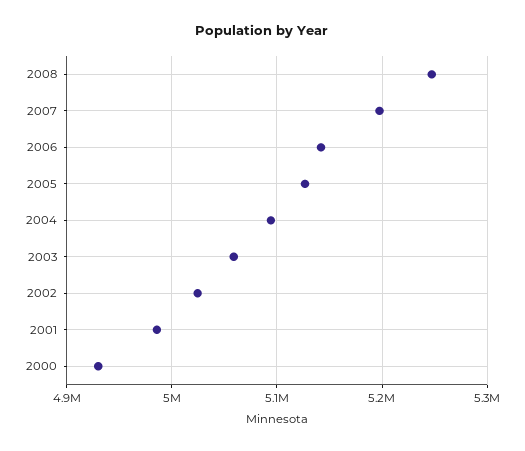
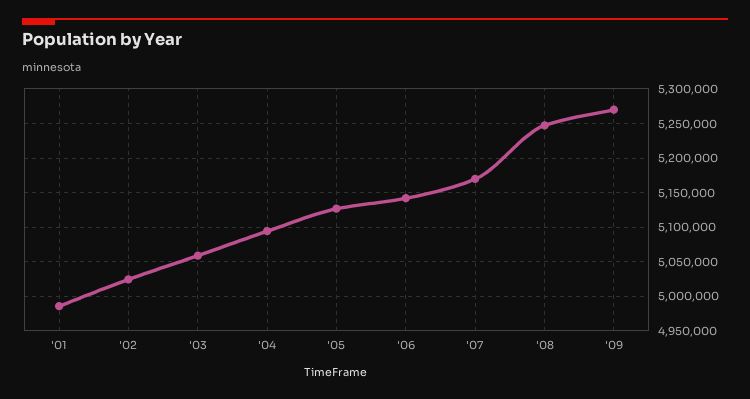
2007: 5200000 -> 5170000
2000: 4930000 -> none
'09: none -> 5270000

